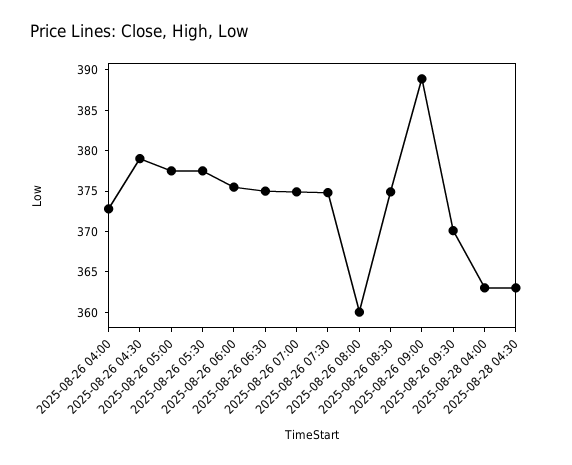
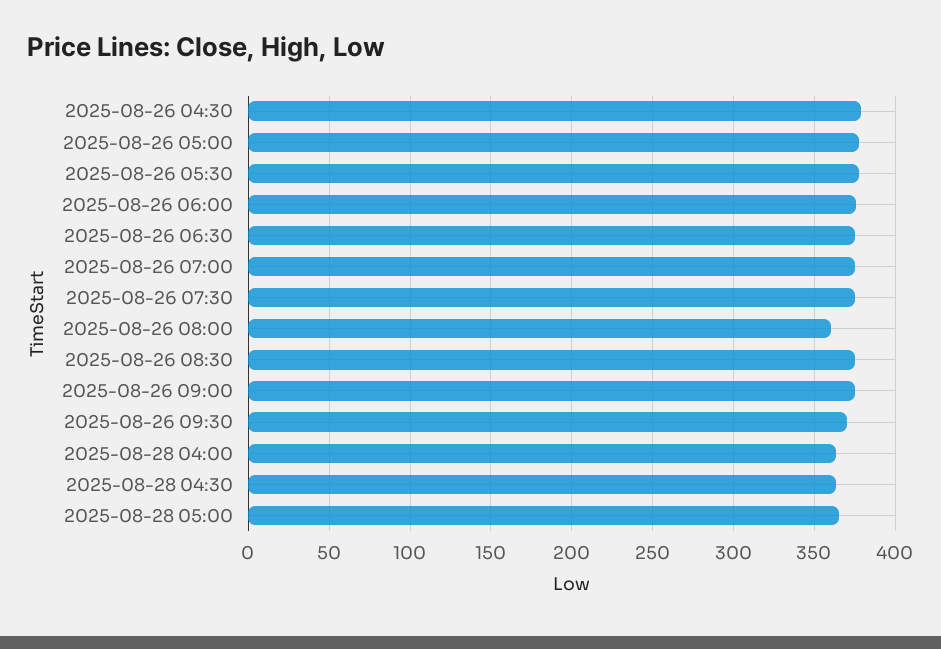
2025-08-26 04:00: 373 -> none
2025-08-26 09:00: 389 -> 375
2025-08-28 05:00: none -> 365

